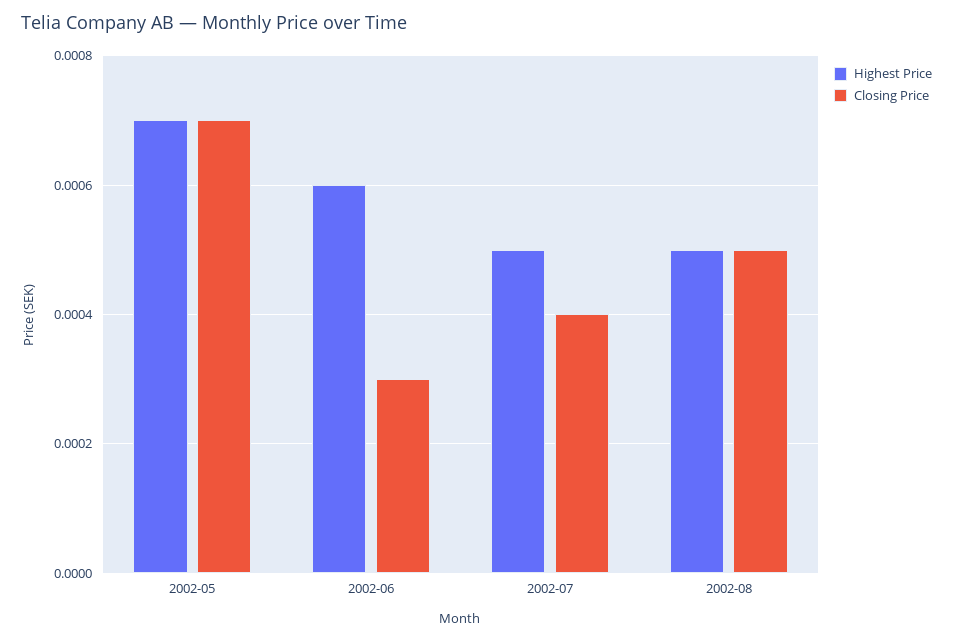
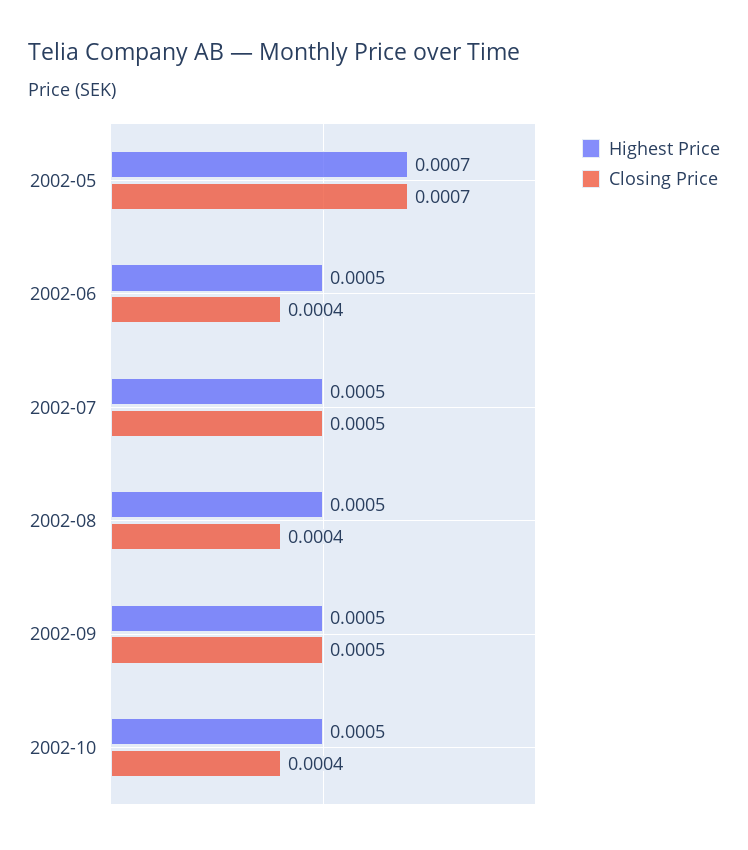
Highest Price, 2002-06: 0.0006 -> 0.0005
Closing Price, 2002-06: 0.0003 -> 0.0004
Closing Price, 2002-07: 0.0004 -> 0.0005
Closing Price, 2002-08: 0.0005 -> 0.0004
Highest Price, 2002-09: none -> 0.0005
Closing Price, 2002-09: none -> 0.0005
Highest Price, 2002-10: none -> 0.0005
Closing Price, 2002-10: none -> 0.0004

